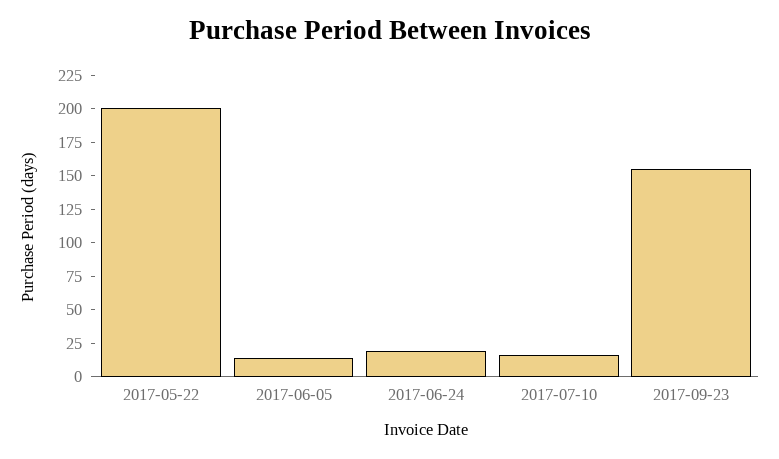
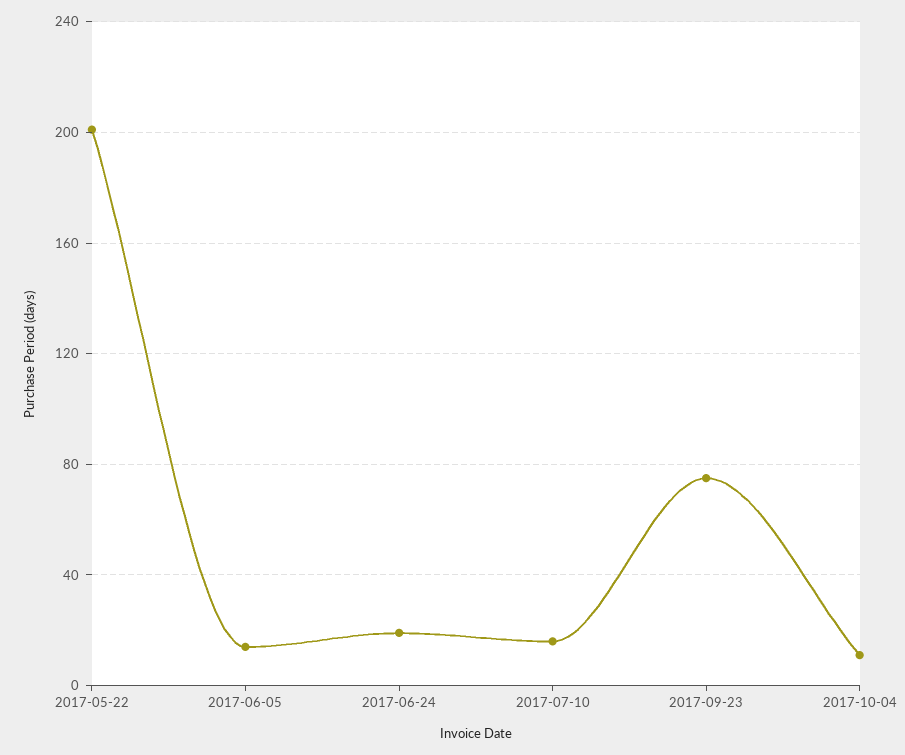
2017-09-23: 150 -> 75
2017-10-04: none -> 10

